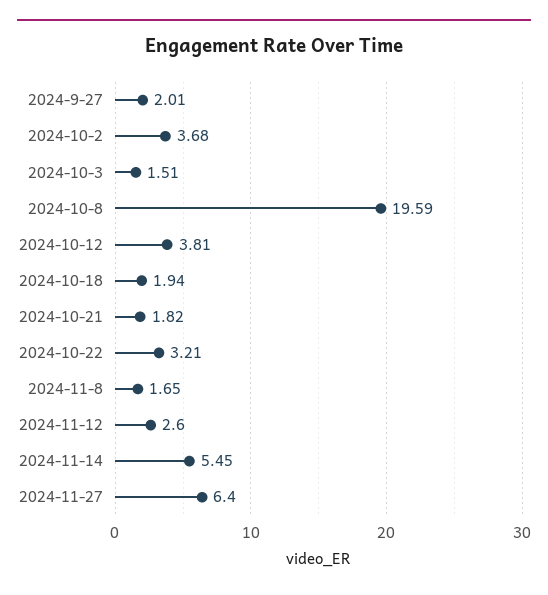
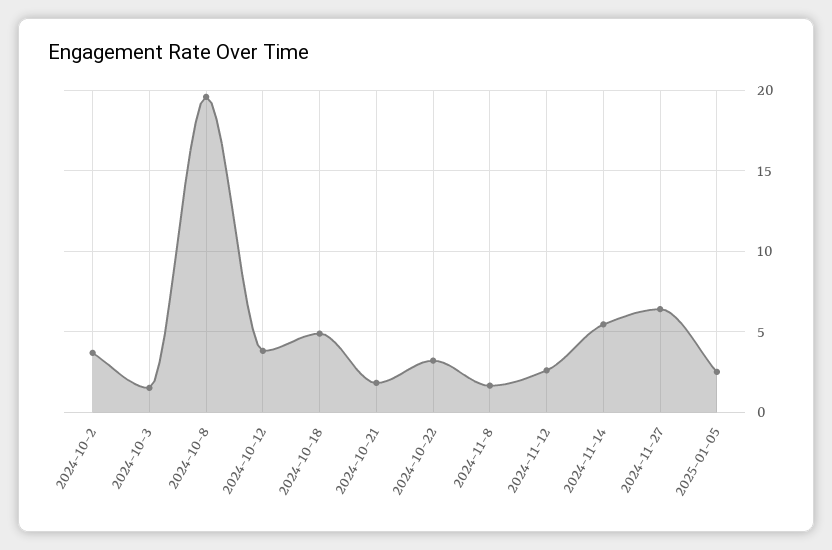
2024-9-27: 2.01 -> none
2024-10-18: 1.94 -> 5
2025-01-05: none -> 2.5

